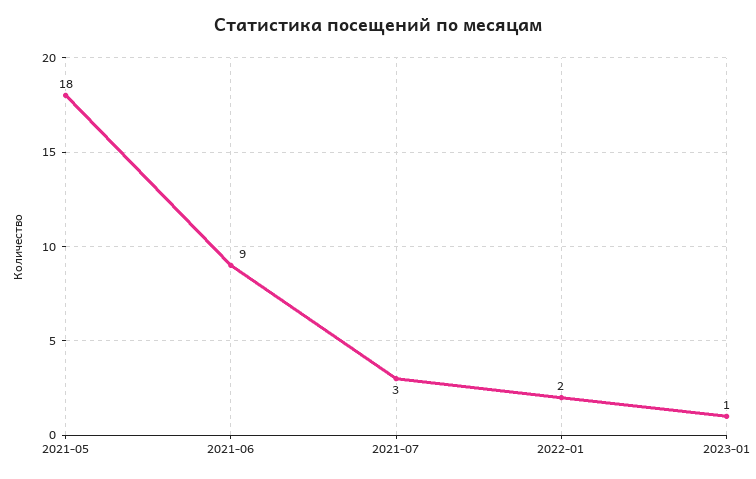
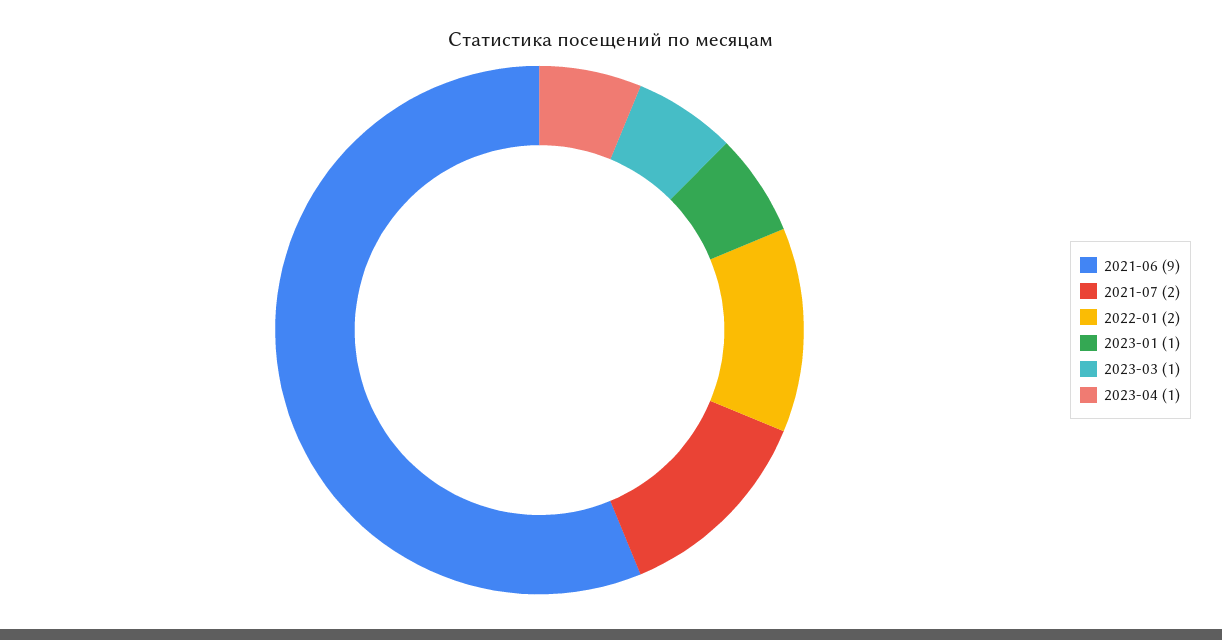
2021-05: 18 -> none
2021-07: 3 -> 2
2023-03: none -> 1
2023-04: none -> 1

